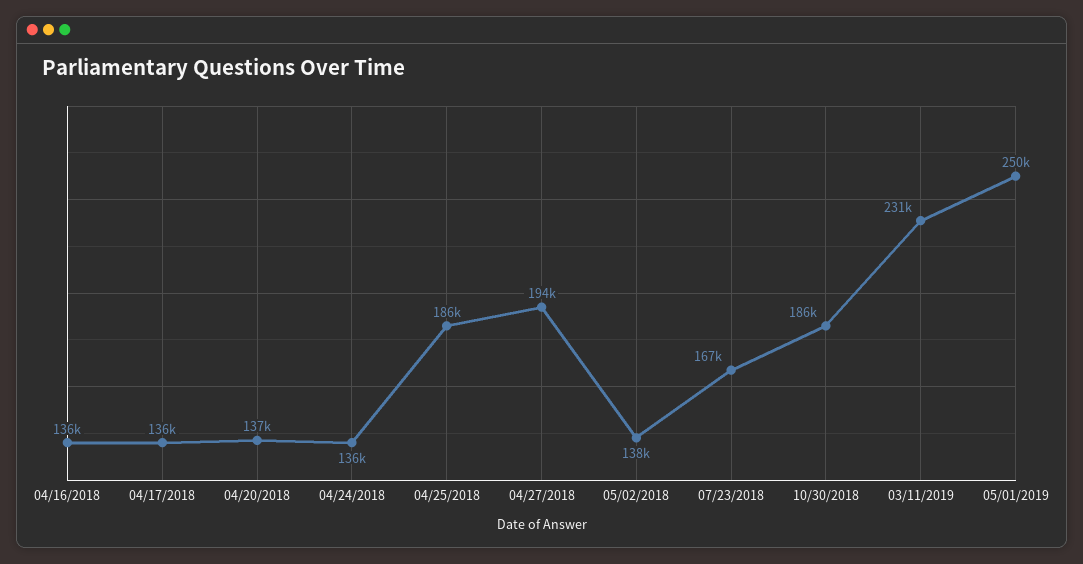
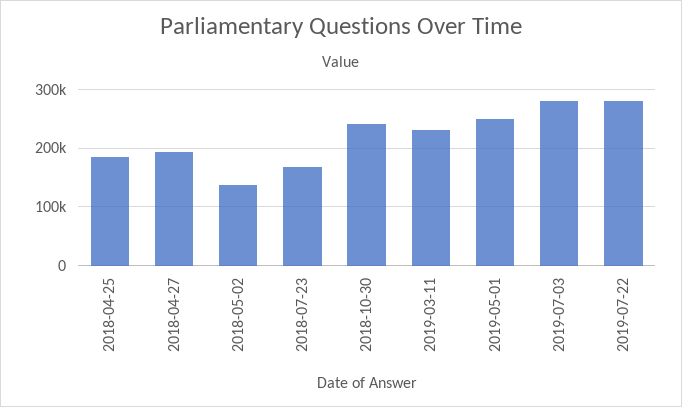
04/16/2018: 136000 -> none
04/17/2018: 136000 -> none
04/20/2018: 137000 -> none
04/24/2018: 136000 -> none
10/30/2018: 186000 -> 240000
2019-07-03: none -> 280000
2019-07-22: none -> 280000

